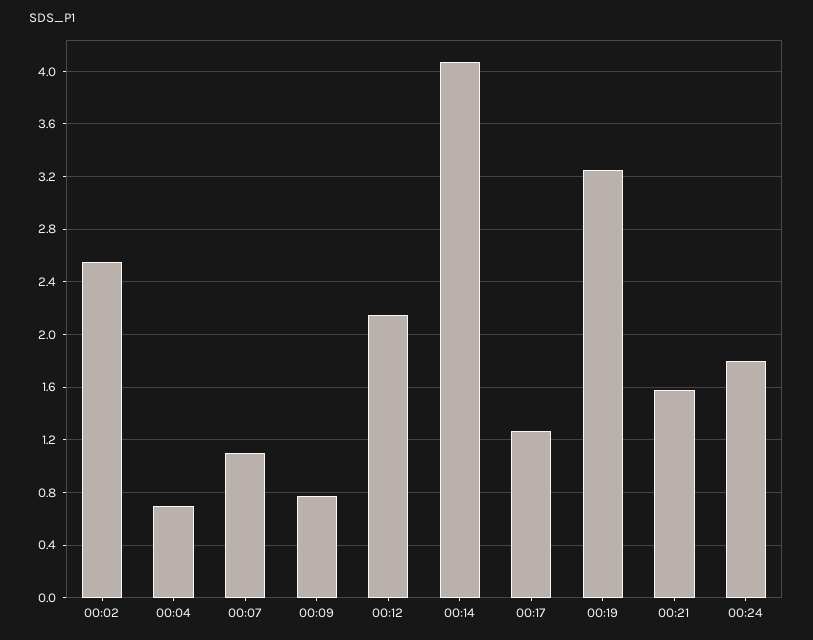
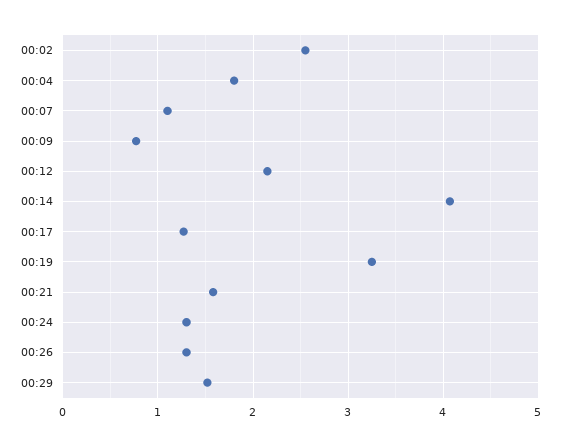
00:04: 0.7 -> 1.8
00:24: 1.8 -> 1.3
00:26: none -> 1.3
00:29: none -> 1.5

